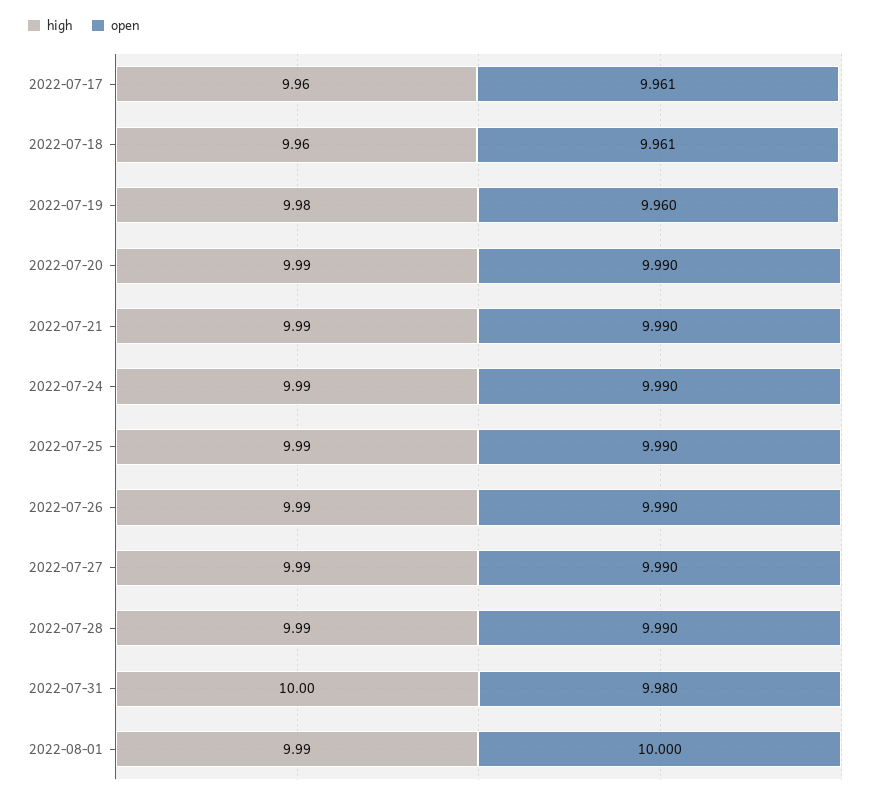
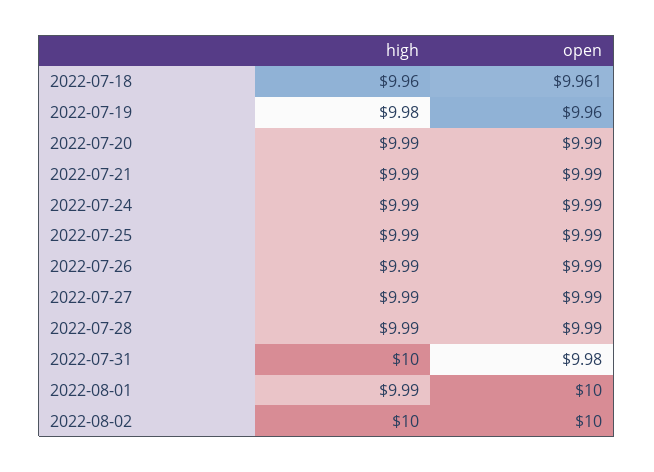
high, 2022-07-17: 9.96 -> none
open, 2022-07-17: 9.961 -> none
high, 2022-08-02: none -> 10
open, 2022-08-02: none -> 10

